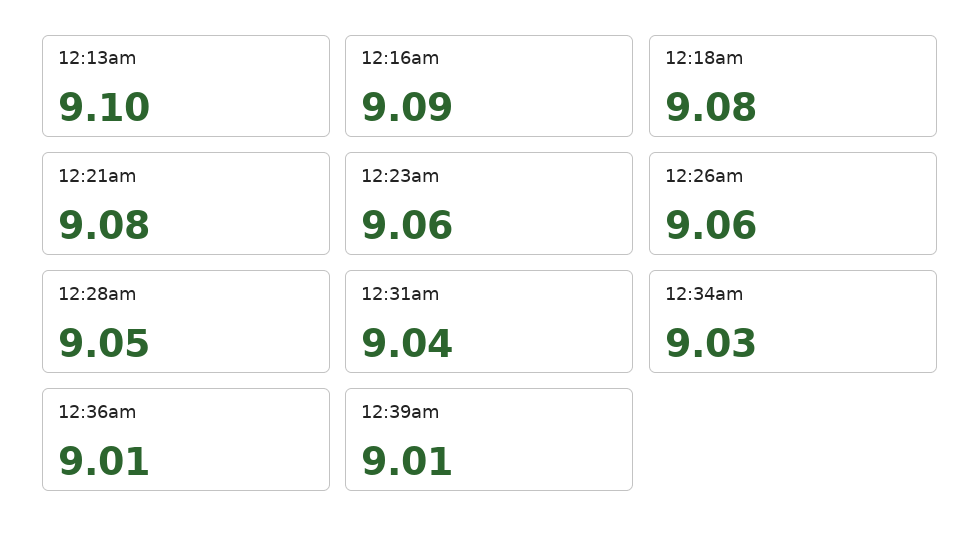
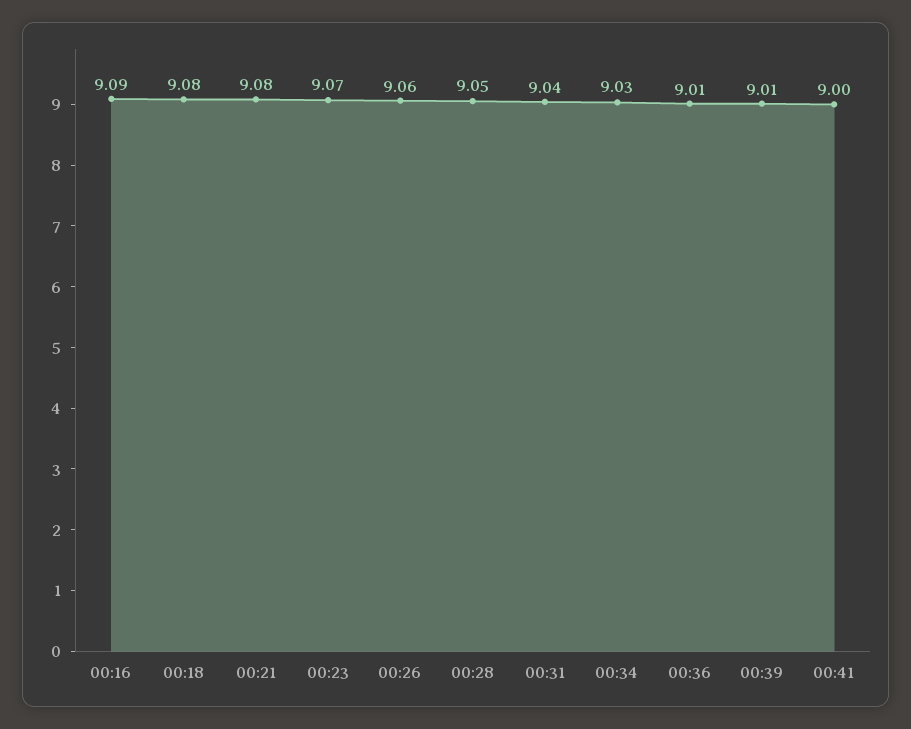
12:13am: 9.1 -> none
12:23am: 9.06 -> 9.07
00:41: none -> 9

